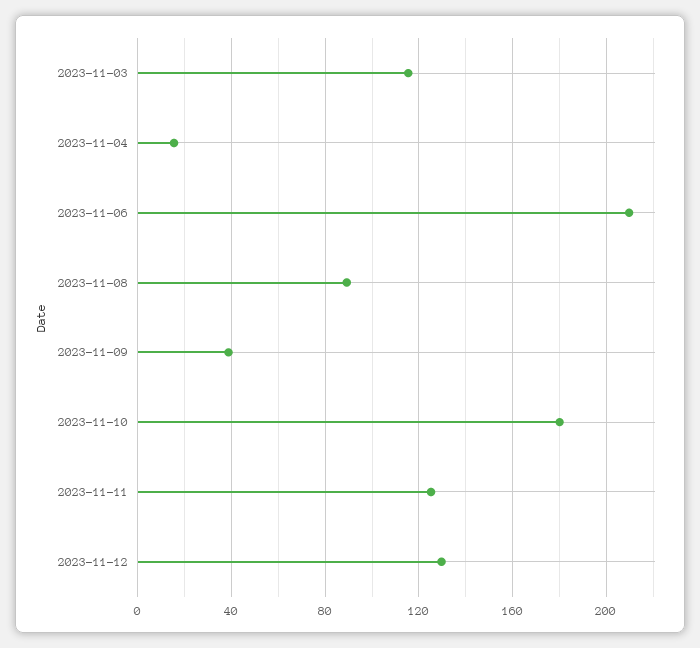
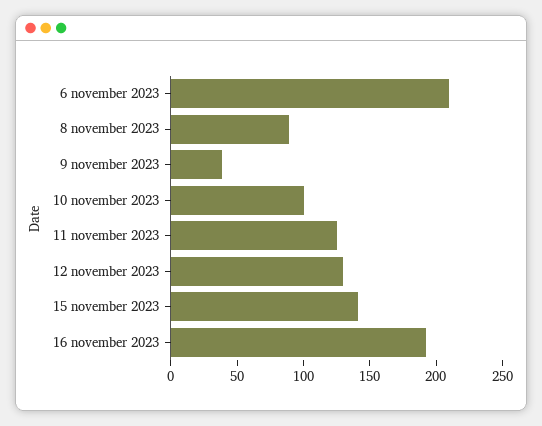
2023-11-03: 115 -> none
2023-11-04: 15 -> none
2023-11-10: 180 -> 100
15 november 2023: none -> 140
16 november 2023: none -> 190

